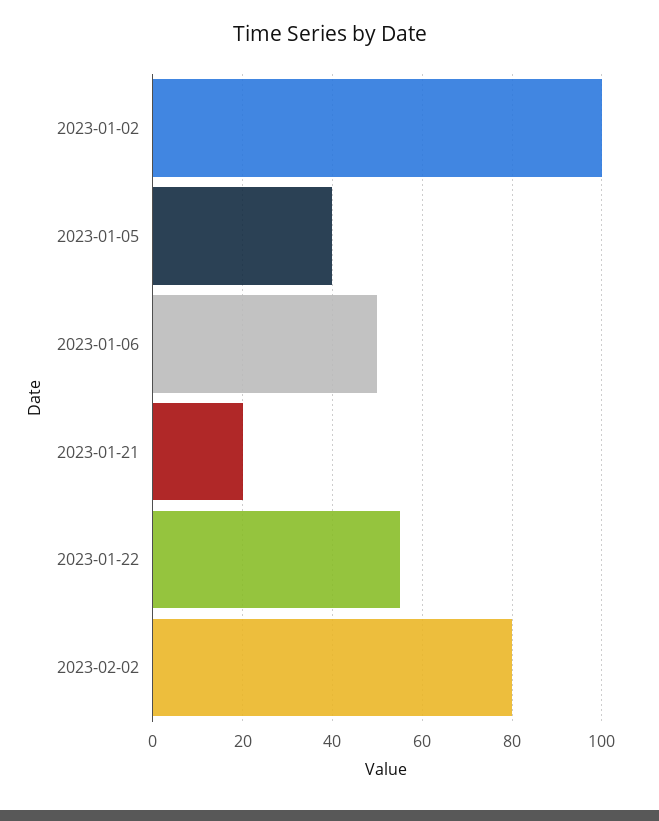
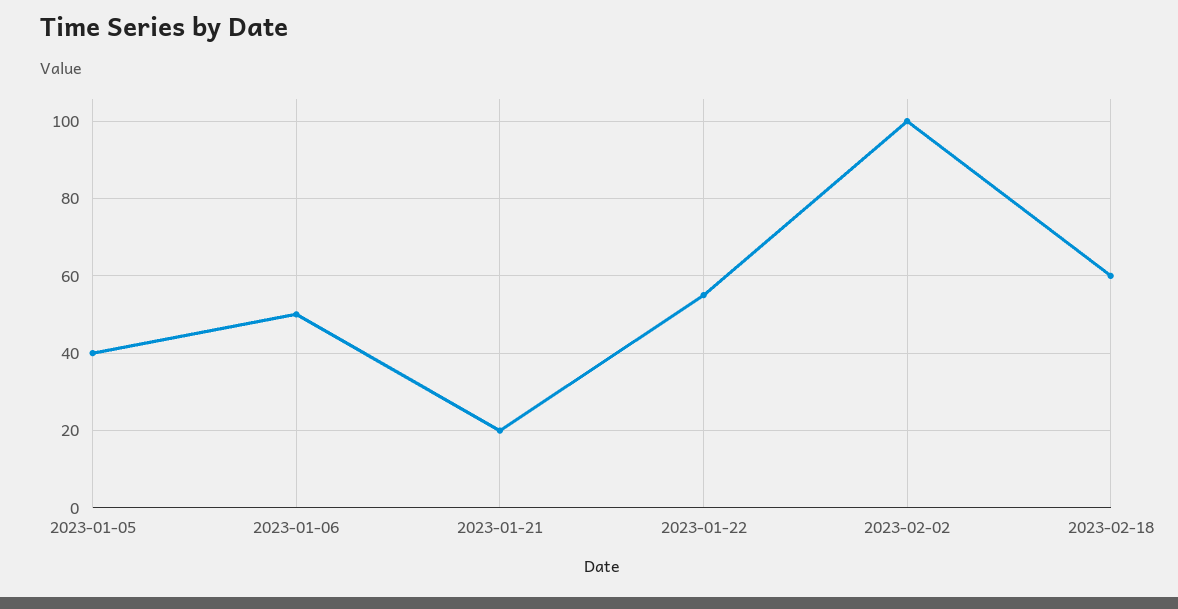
2023-01-02: 100 -> none
2023-02-02: 80 -> 100
2023-02-18: none -> 60

